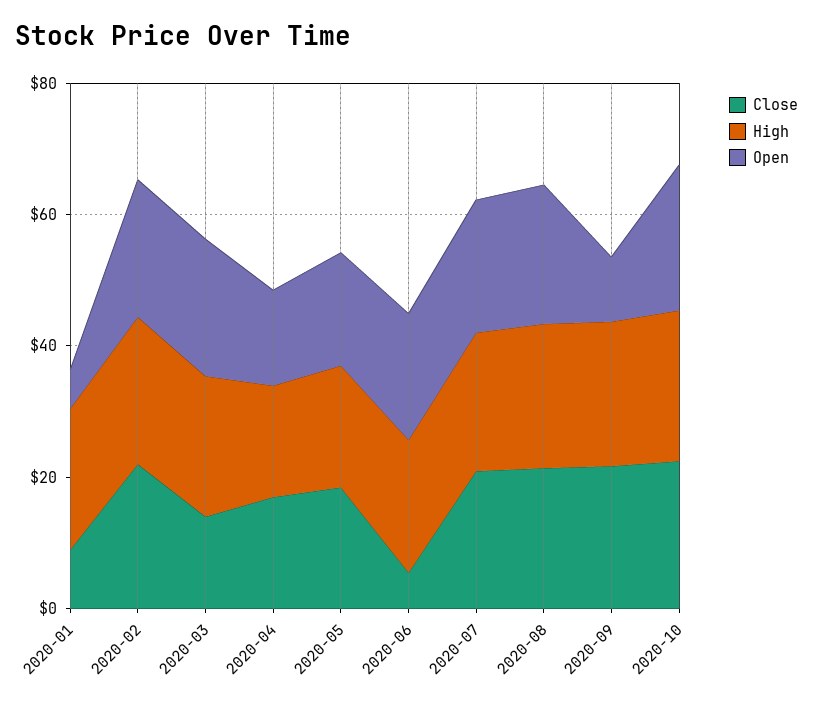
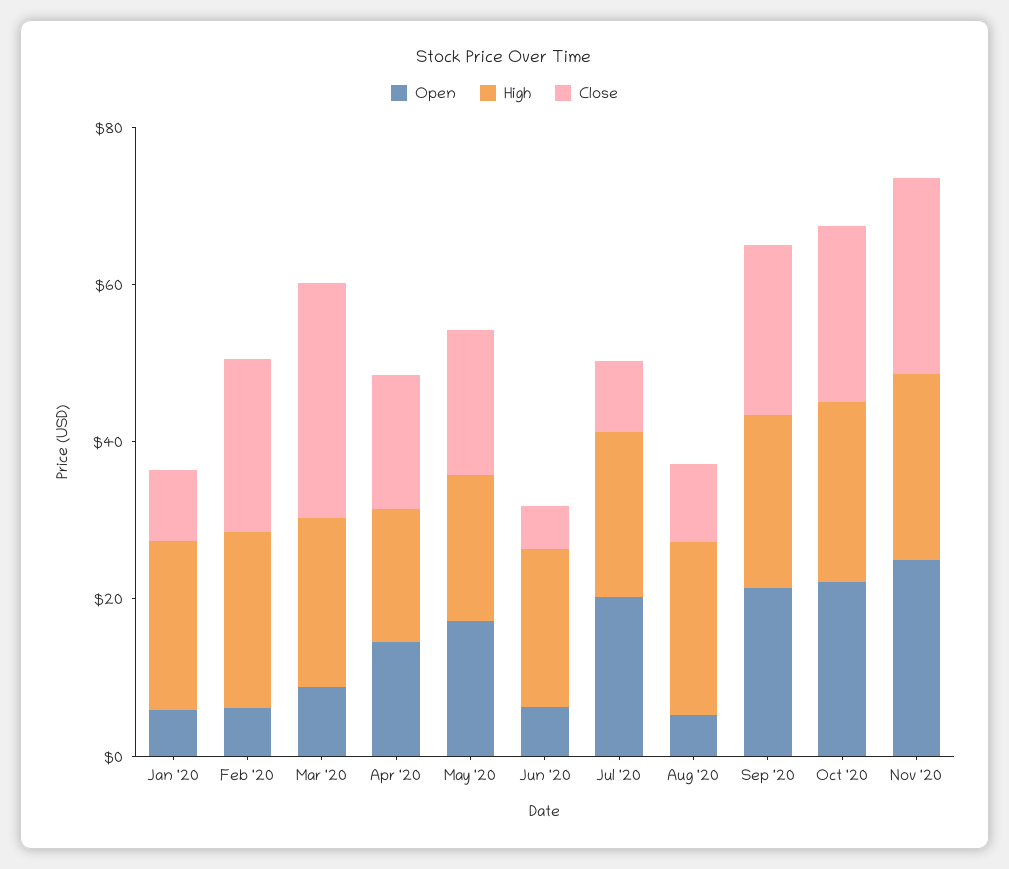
Open, 2020-02: 20 -> 5
Close, 2020-03: 15 -> 30
Open, 2020-03: 20 -> 10
Open, 2020-06: 20 -> 5
Close, 2020-07: 20 -> 10
Close, 2020-08: 20 -> 10
Open, 2020-08: 20 -> 5
Open, 2020-09: 10 -> 20
Open, Nov '20: none -> 25
High, Nov '20: none -> 25
Close, Nov '20: none -> 25

